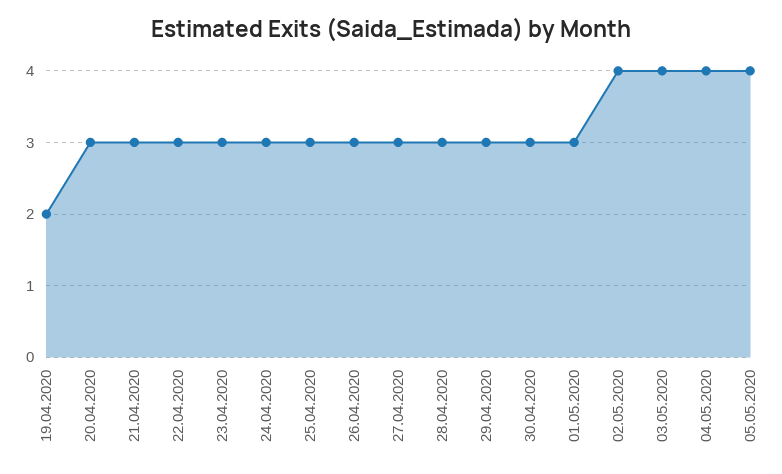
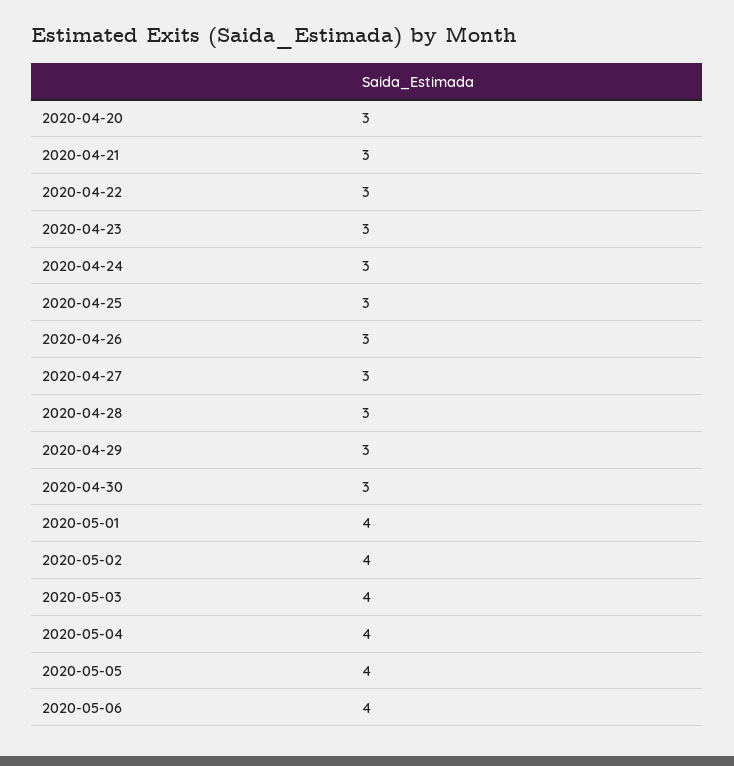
19.04.2020: 2 -> none
01.05.2020: 3 -> 4
2020-05-06: none -> 4

